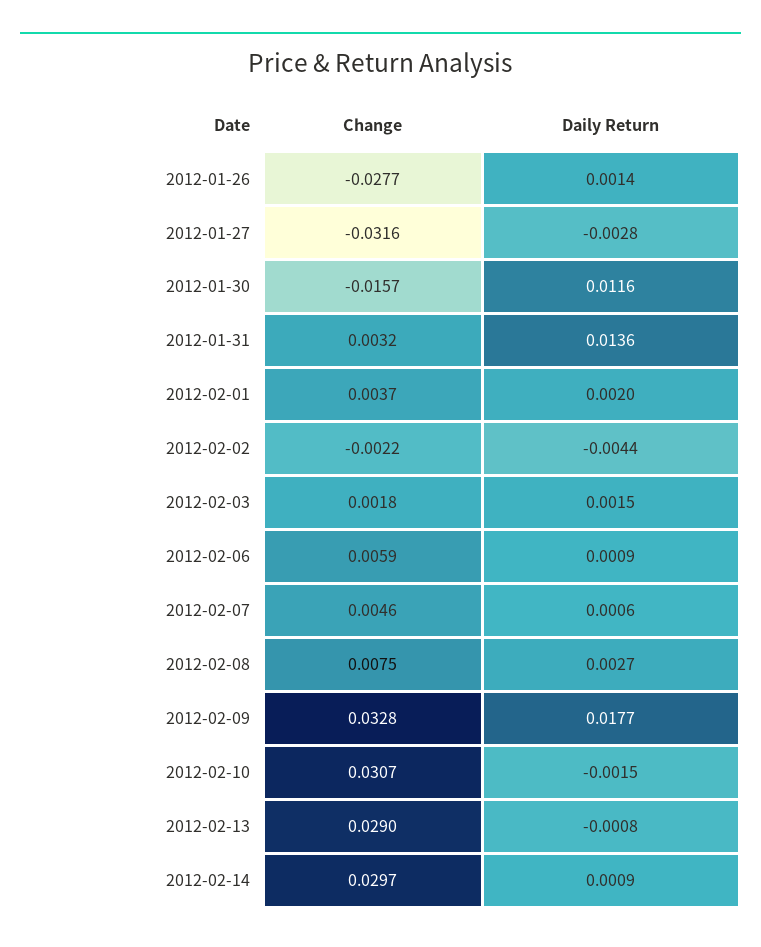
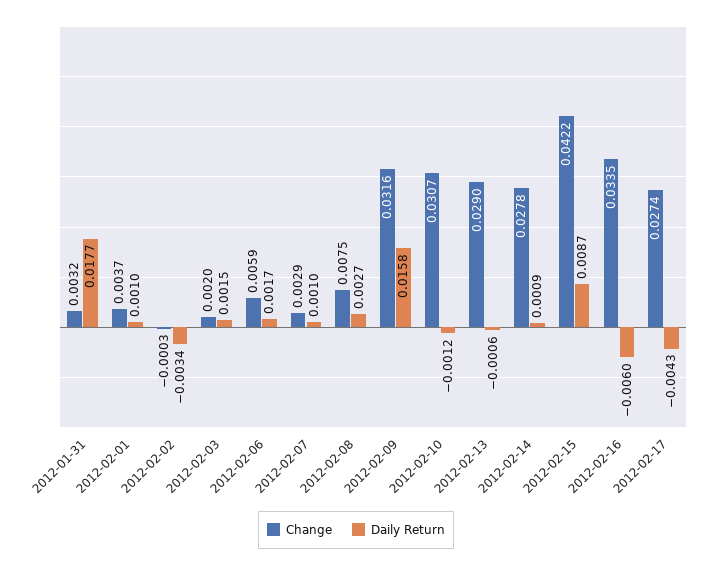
Change, 2012-01-26: -0.0277 -> none
Daily Return, 2012-01-26: 0.0014 -> none
Change, 2012-01-27: -0.0316 -> none
Daily Return, 2012-01-27: -0.0028 -> none
Change, 2012-01-30: -0.0157 -> none
Daily Return, 2012-01-30: 0.0116 -> none
Daily Return, 2012-01-31: 0.0136 -> 0.0177
Daily Return, 2012-02-01: 0.002 -> 0.001
Change, 2012-02-02: -0.0022 -> -0.0003
Daily Return, 2012-02-02: -0.0044 -> -0.0034
Change, 2012-02-03: 0.0018 -> 0.002
Daily Return, 2012-02-06: 0.0009 -> 0.0017
Change, 2012-02-07: 0.0046 -> 0.0029
Daily Return, 2012-02-07: 0.0006 -> 0.001
Change, 2012-02-09: 0.0328 -> 0.0316
Daily Return, 2012-02-09: 0.0177 -> 0.0158
Daily Return, 2012-02-10: -0.0015 -> -0.0012
Daily Return, 2012-02-13: -0.0008 -> -0.0006
Change, 2012-02-14: 0.0297 -> 0.0278
Change, 2012-02-15: none -> 0.0422
Daily Return, 2012-02-15: none -> 0.0087
Change, 2012-02-16: none -> 0.0335
Daily Return, 2012-02-16: none -> -0.006
Change, 2012-02-17: none -> 0.0274
Daily Return, 2012-02-17: none -> -0.0043

